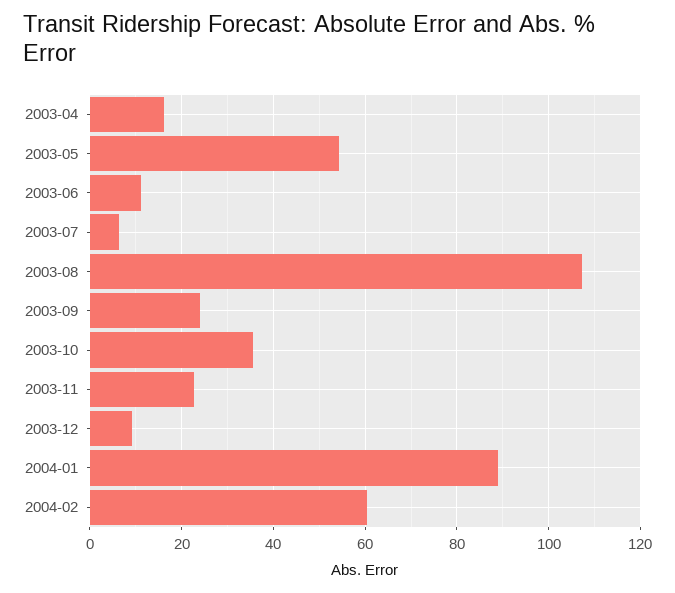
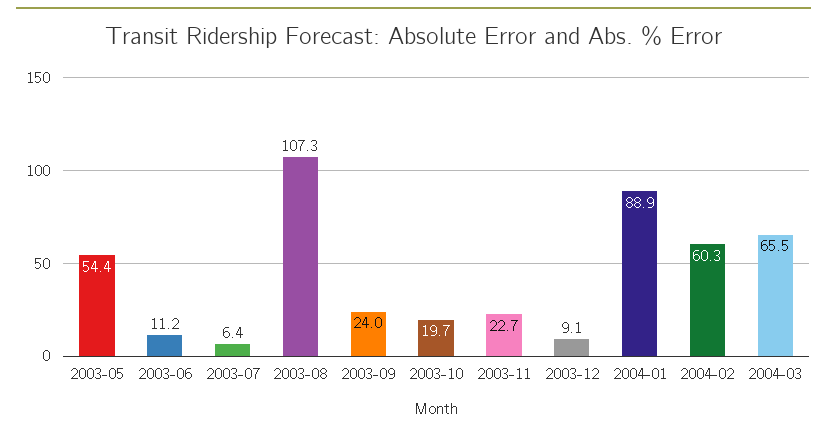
2003-04: 16 -> none
2003-10: 36 -> 19.7
2004-03: none -> 65.5

